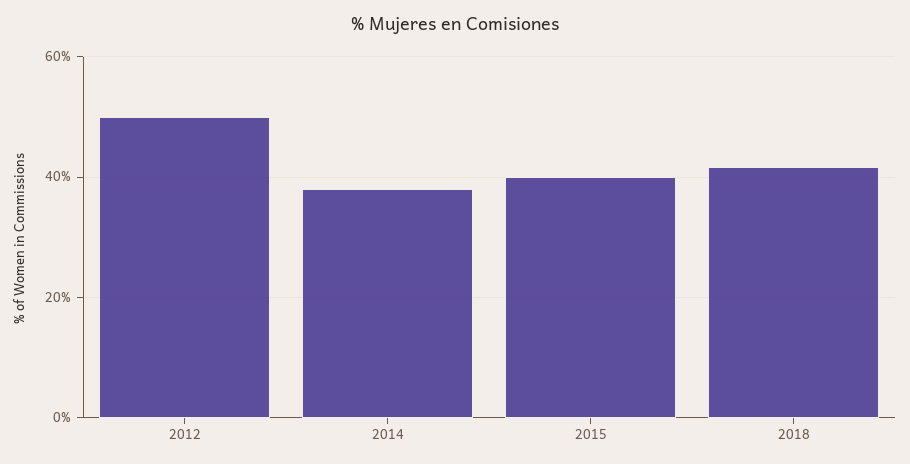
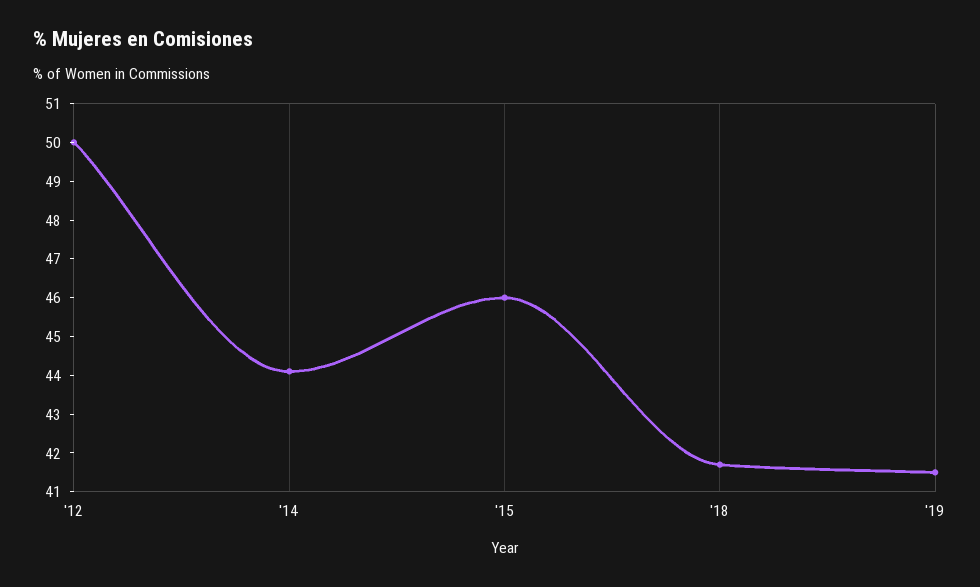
2014: 38 -> 44
2015: 40 -> 46
'19: none -> 41.5

